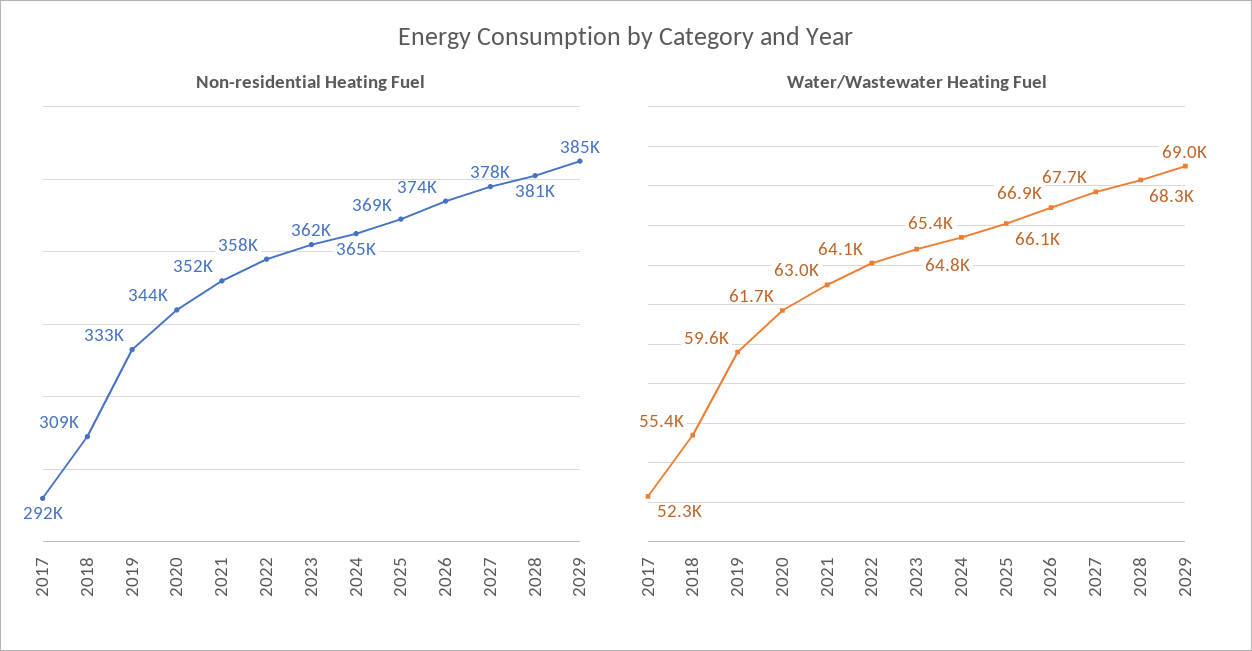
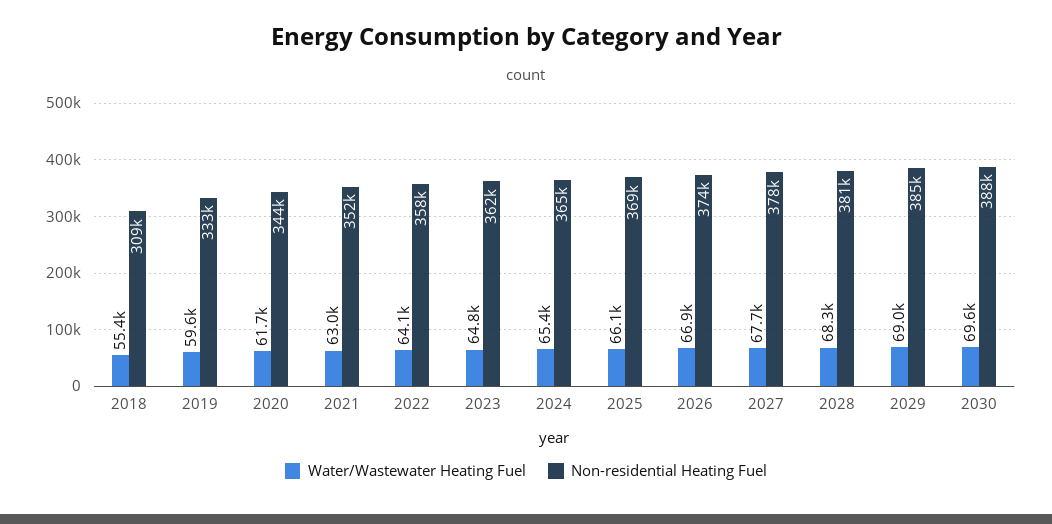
Non-residential Heating Fuel, 2017: 292000 -> none
Water/Wastewater Heating Fuel, 2017: 52300 -> none
Water/Wastewater Heating Fuel, 2030: none -> 69600
Non-residential Heating Fuel, 2030: none -> 388000

